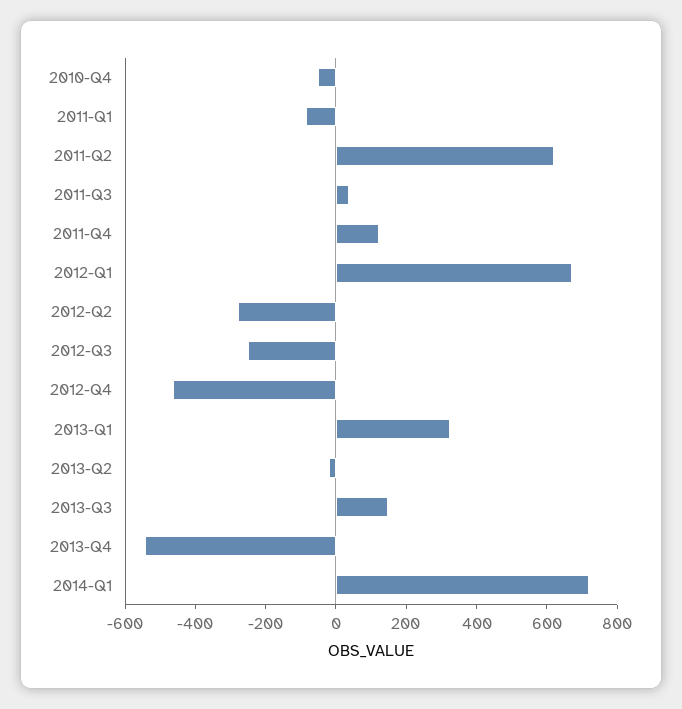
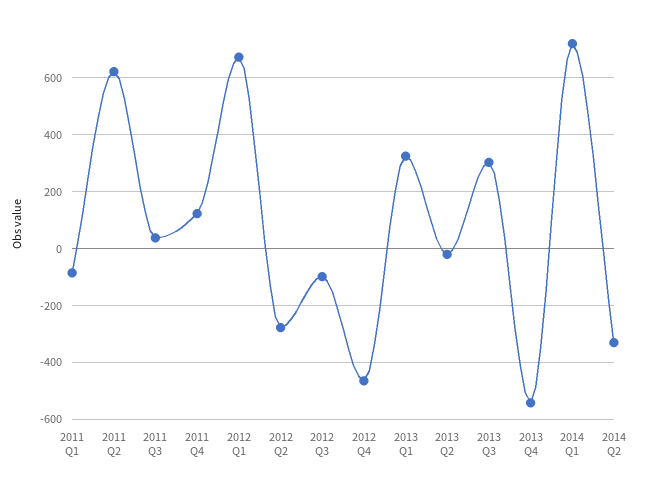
2010-Q4: -50 -> none
2012-Q3: -250 -> -100
2013-Q3: 150 -> 300
2014 Q2: none -> -325

